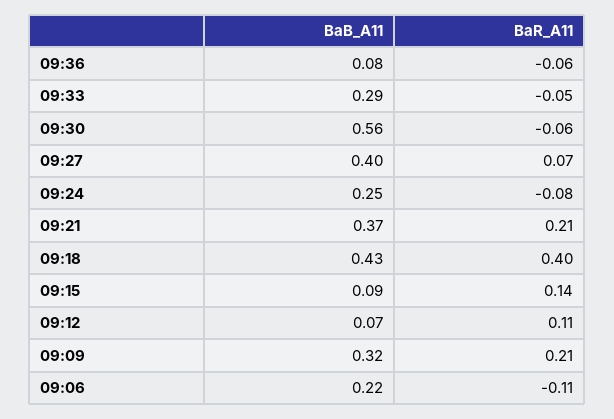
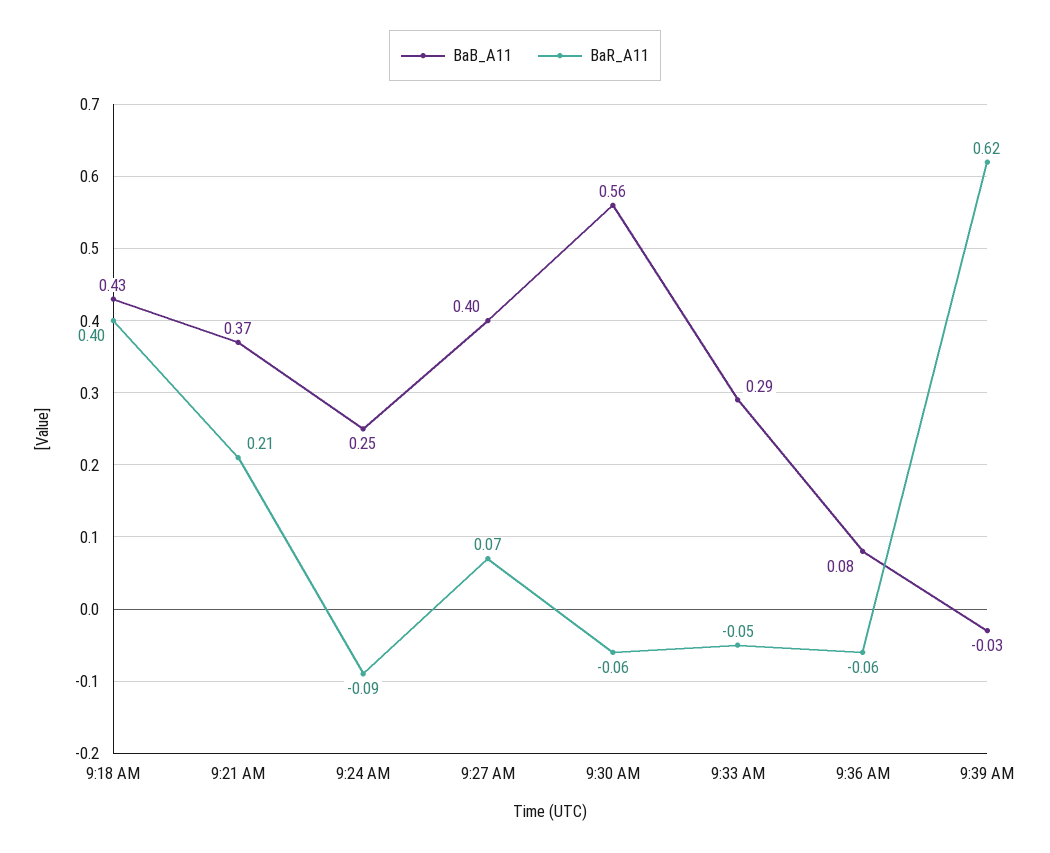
BaR_A11, 09:24: -0.08 -> -0.09
BaB_A11, 09:15: 0.09 -> none
BaR_A11, 09:15: 0.14 -> none
BaB_A11, 09:12: 0.07 -> none
BaR_A11, 09:12: 0.11 -> none
BaB_A11, 09:09: 0.32 -> none
BaR_A11, 09:09: 0.21 -> none
BaB_A11, 09:06: 0.22 -> none
BaR_A11, 09:06: -0.11 -> none
BaB_A11, 9:39 AM: none -> -0.03
BaR_A11, 9:39 AM: none -> 0.62

